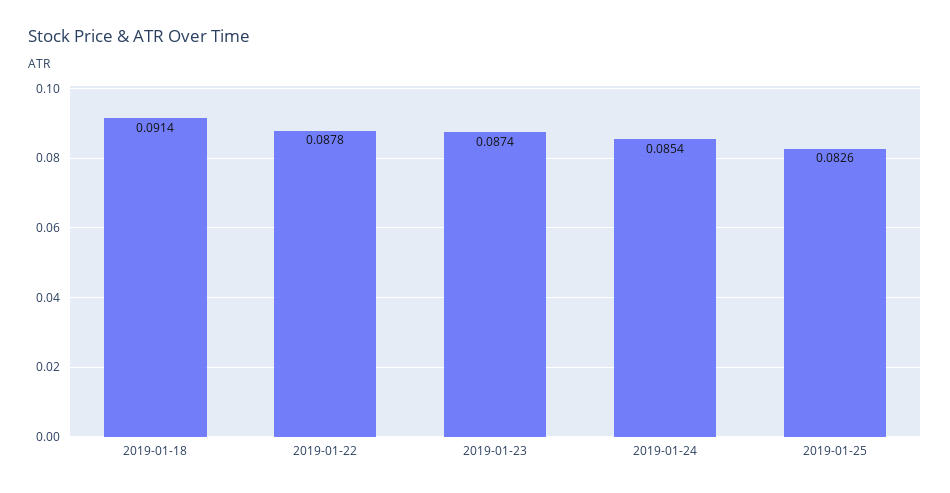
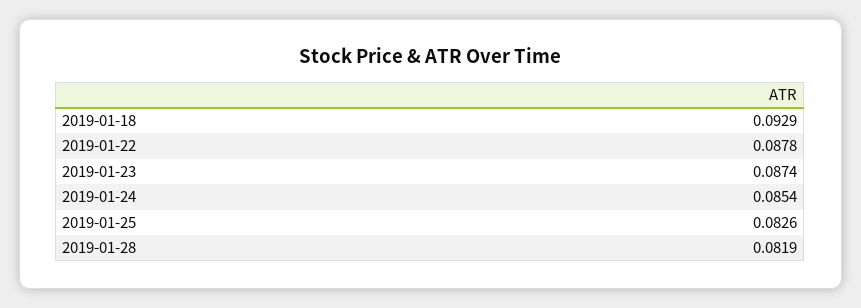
2019-01-18: 0.0914 -> 0.0929
2019-01-28: none -> 0.0819

